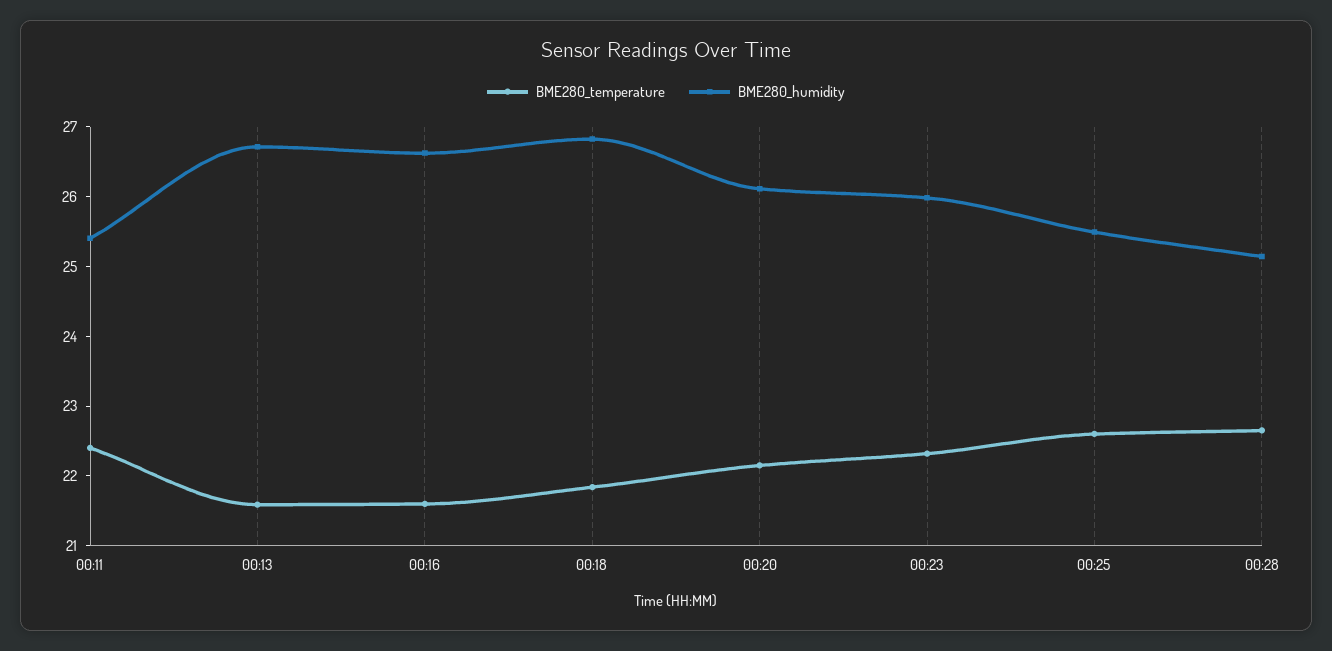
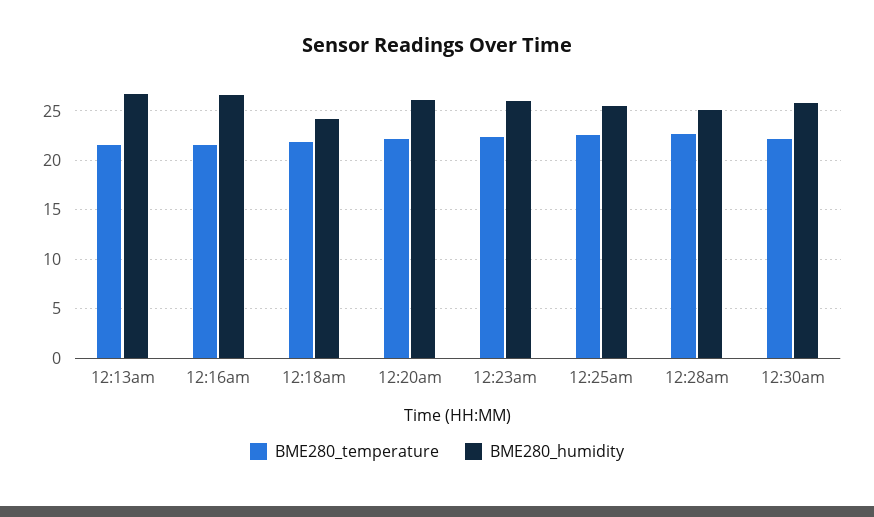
BME280_temperature, 00:11: 22.4 -> none
BME280_humidity, 00:11: 25.4 -> none
BME280_humidity, 00:18: 26.8 -> 24
BME280_temperature, 12:30am: none -> 22
BME280_humidity, 12:30am: none -> 26

